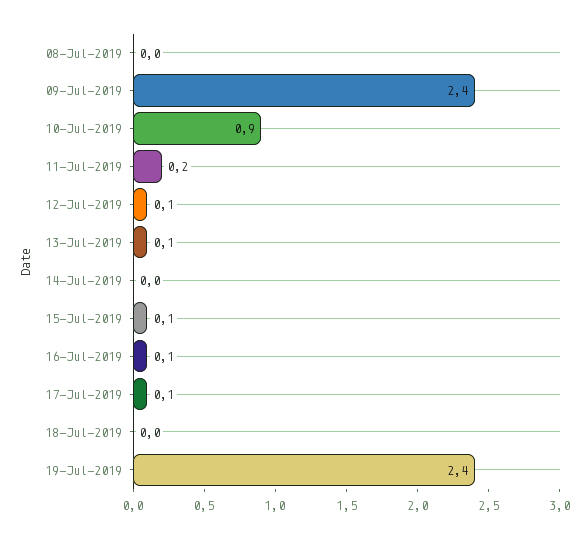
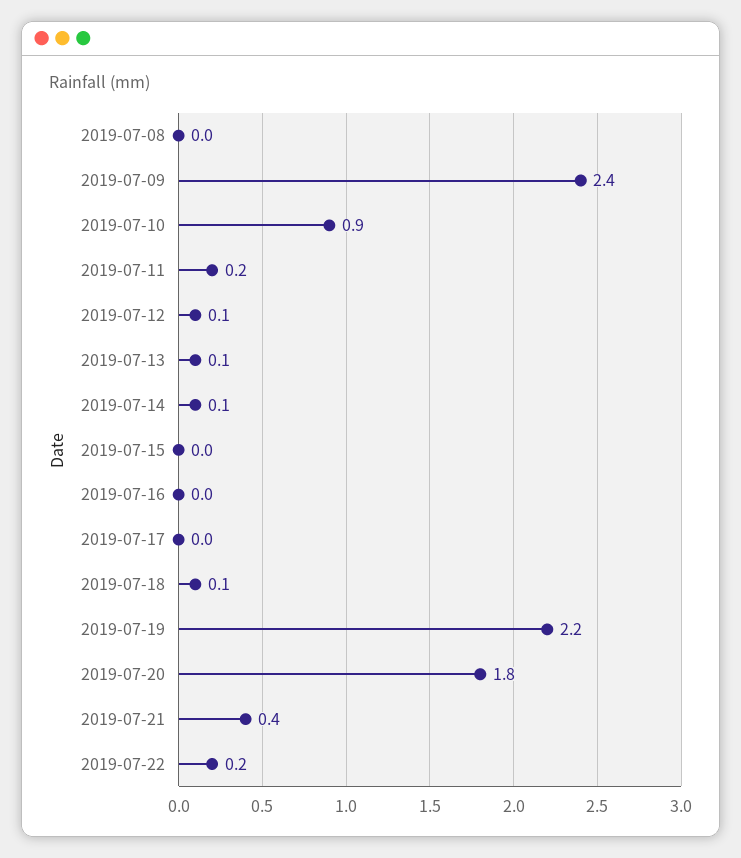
14-Jul-2019: 0 -> 0.1
15-Jul-2019: 0.1 -> 0
16-Jul-2019: 0.1 -> 0
17-Jul-2019: 0.1 -> 0
18-Jul-2019: 0 -> 0.1
19-Jul-2019: 2.4 -> 2.2
2019-07-20: none -> 1.8
2019-07-21: none -> 0.4
2019-07-22: none -> 0.2

